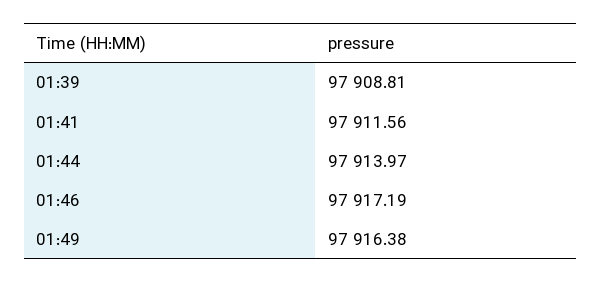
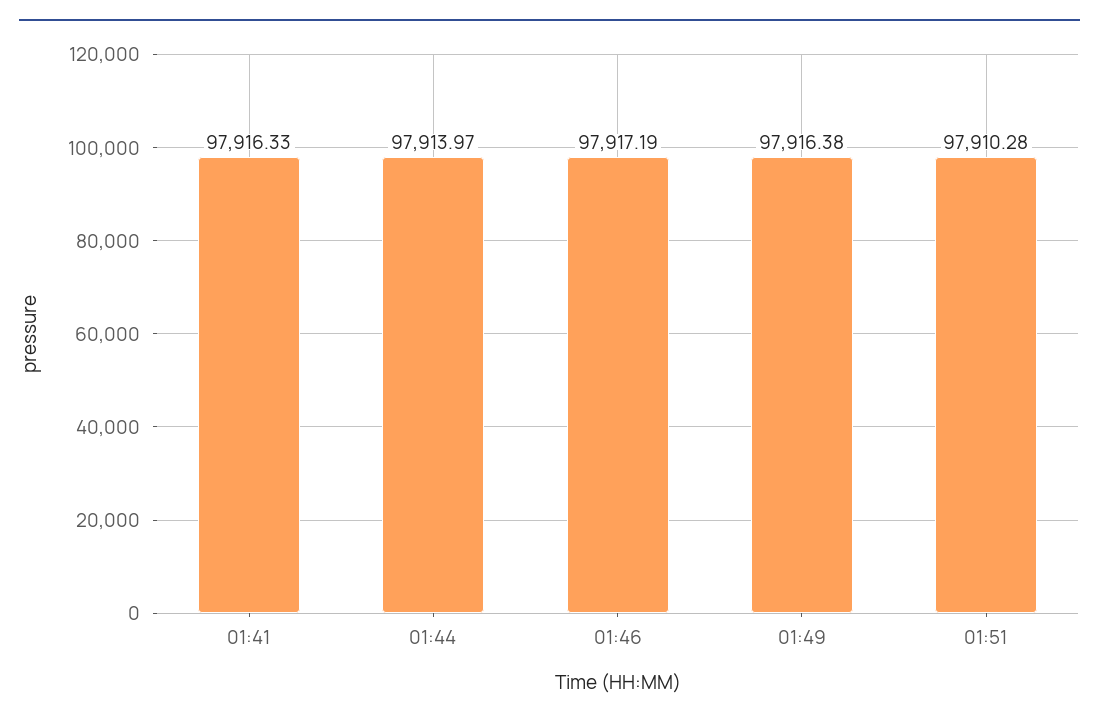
01:39: 97908.81 -> none
01:41: 97911.56 -> 97916.33
01:51: none -> 97910.28

